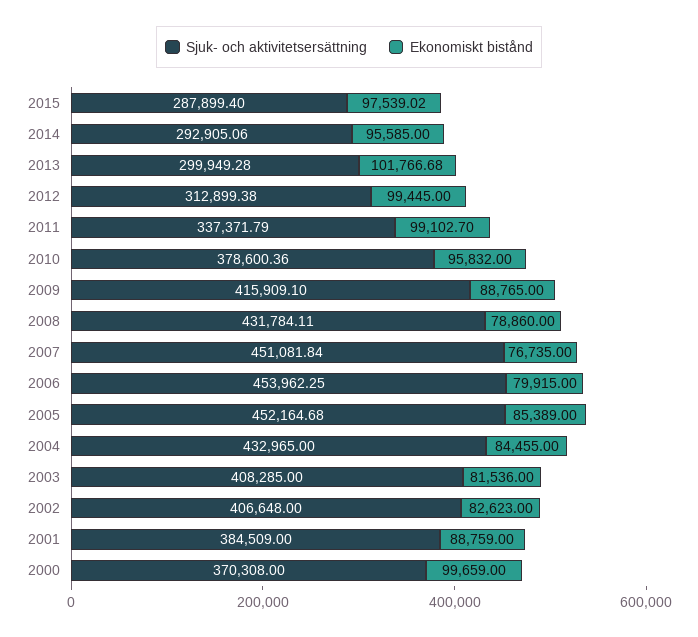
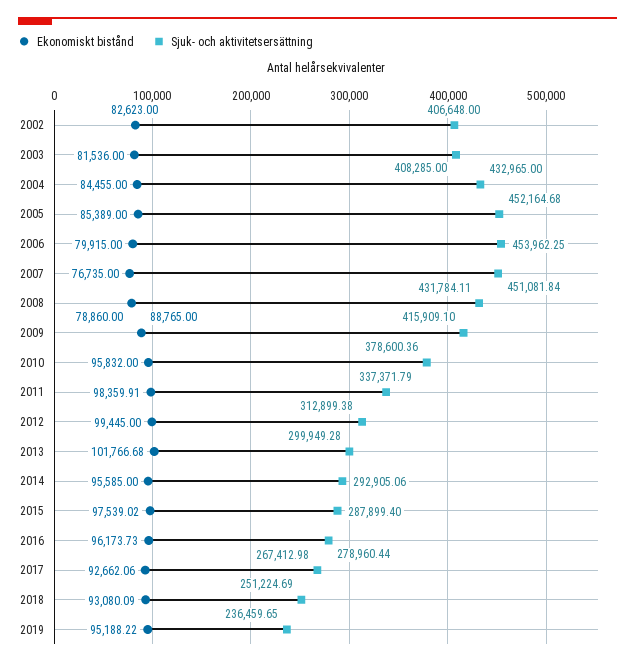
Ekonomiskt bistånd, 2011: 99102.7 -> 98359.91
Sjuk- och aktivitetsersättning, 2001: 384509 -> none
Ekonomiskt bistånd, 2001: 88759 -> none
Sjuk- och aktivitetsersättning, 2000: 370308 -> none
Ekonomiskt bistånd, 2000: 99659 -> none
Ekonomiskt bistånd, 2016: none -> 96173.73
Sjuk- och aktivitetsersättning, 2016: none -> 278960.44
Ekonomiskt bistånd, 2017: none -> 92662.06
Sjuk- och aktivitetsersättning, 2017: none -> 267412.98
Ekonomiskt bistånd, 2018: none -> 93080.09
Sjuk- och aktivitetsersättning, 2018: none -> 251224.69
Ekonomiskt bistånd, 2019: none -> 95188.22
Sjuk- och aktivitetsersättning, 2019: none -> 236459.65

